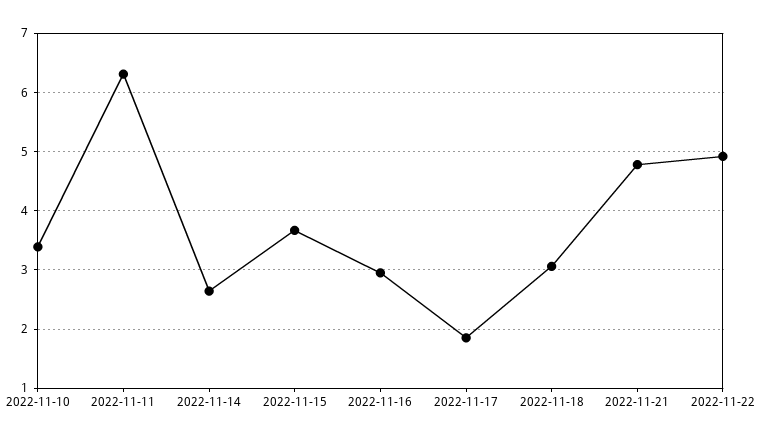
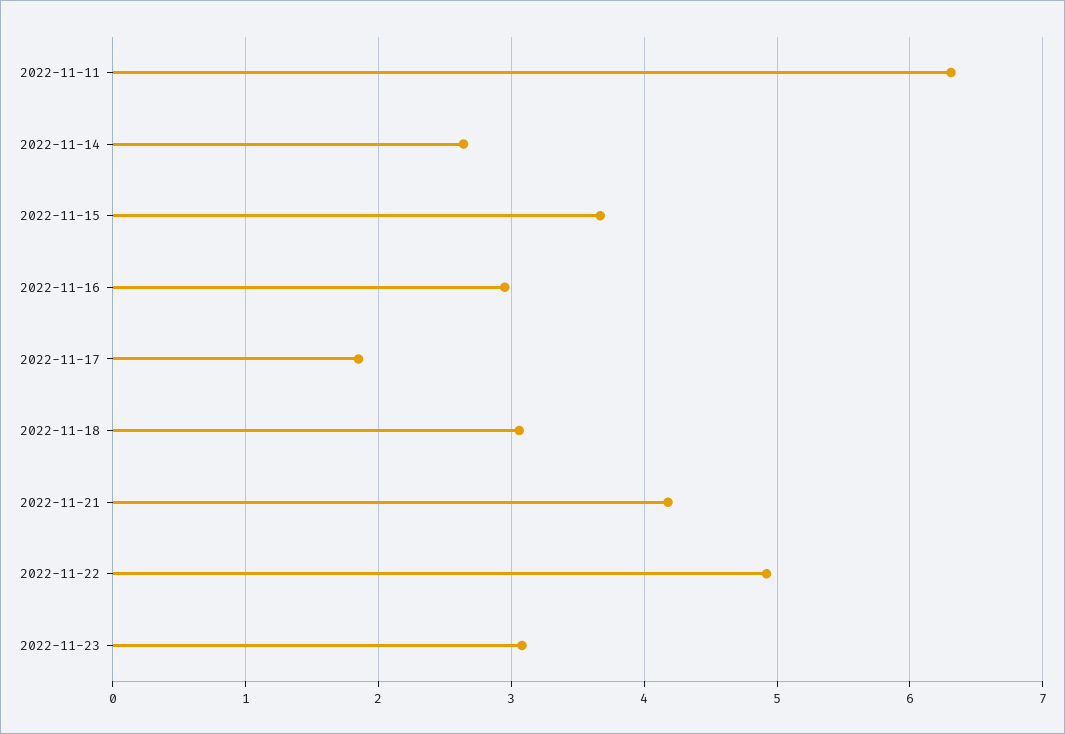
2022-11-10: 3.4 -> none
2022-11-21: 4.8 -> 4.2
2022-11-23: none -> 3.1

